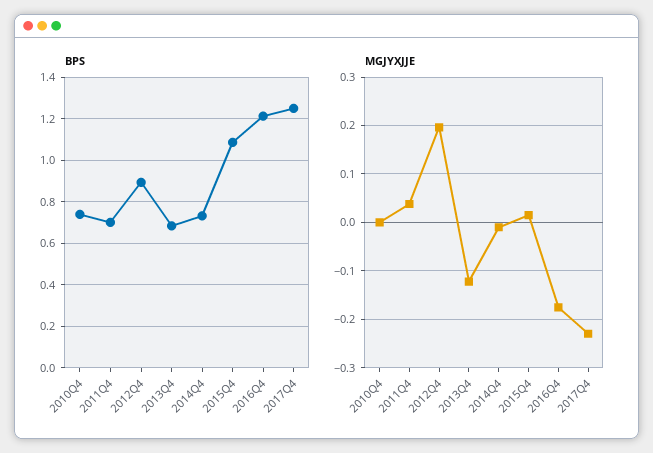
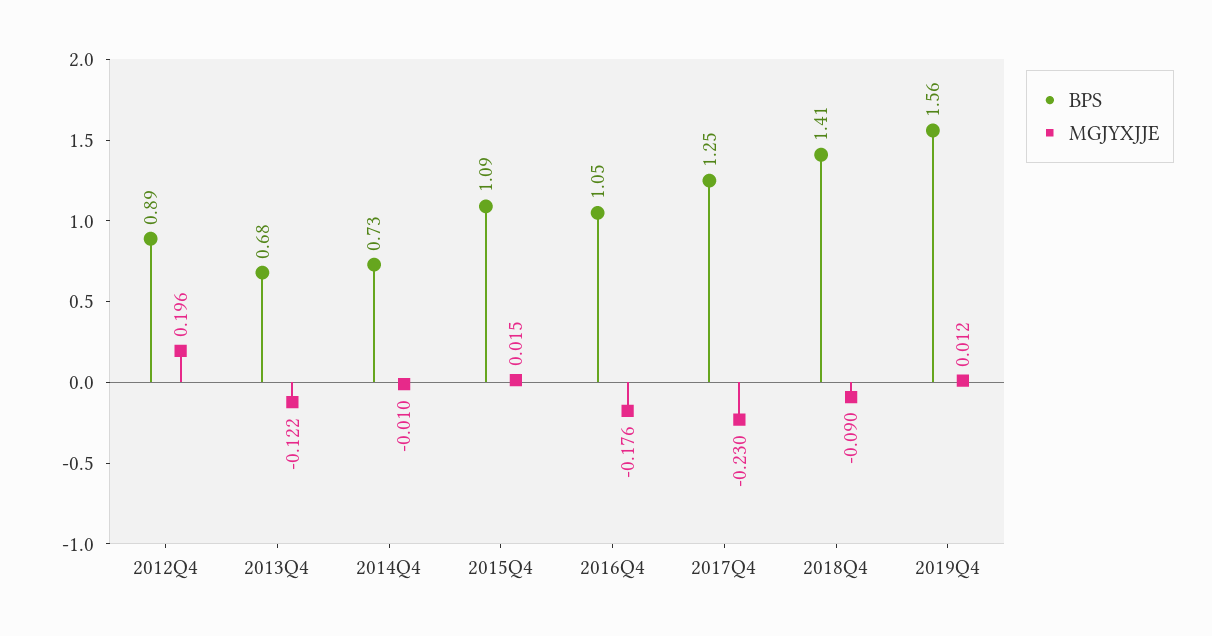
BPS, 2010Q4: 0.75 -> none
BPS, 2011Q4: 0.7 -> none
BPS, 2016Q4: 1.2 -> 1.05
MGJYXJJE, 2010Q4: 0 -> none
MGJYXJJE, 2011Q4: 0.04 -> none
BPS, 2018Q4: none -> 1.41
MGJYXJJE, 2018Q4: none -> -0.09
BPS, 2019Q4: none -> 1.56
MGJYXJJE, 2019Q4: none -> 0.012

